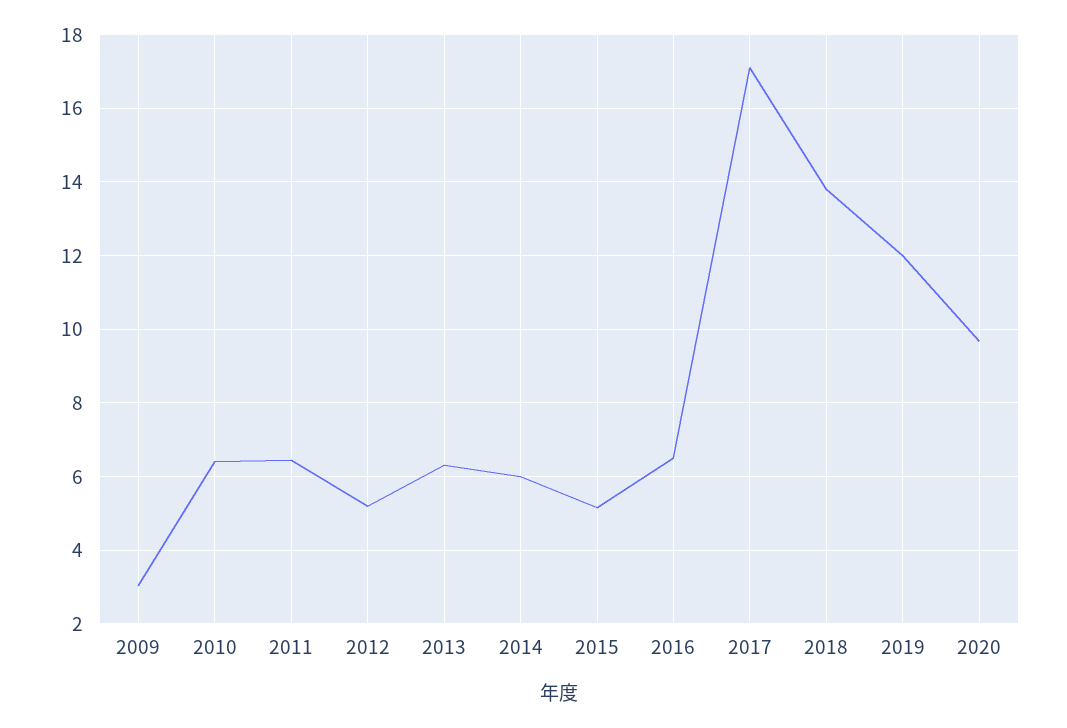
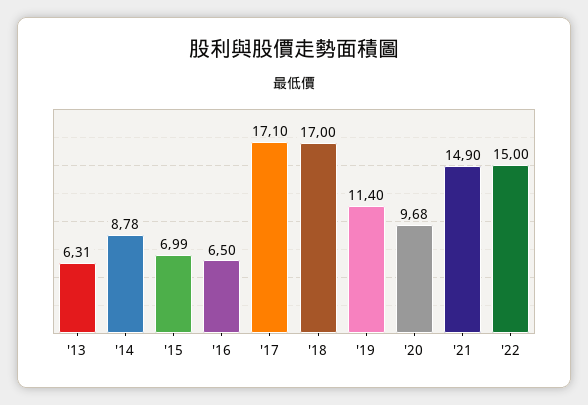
2009: 3 -> none
2010: 6.4 -> none
2011: 6.4 -> none
2012: 5.2 -> none
2014: 6 -> 8.78
2015: 5.2 -> 6.99
2018: 13.8 -> 17
2019: 12 -> 11.4
'21: none -> 14.9
'22: none -> 15

